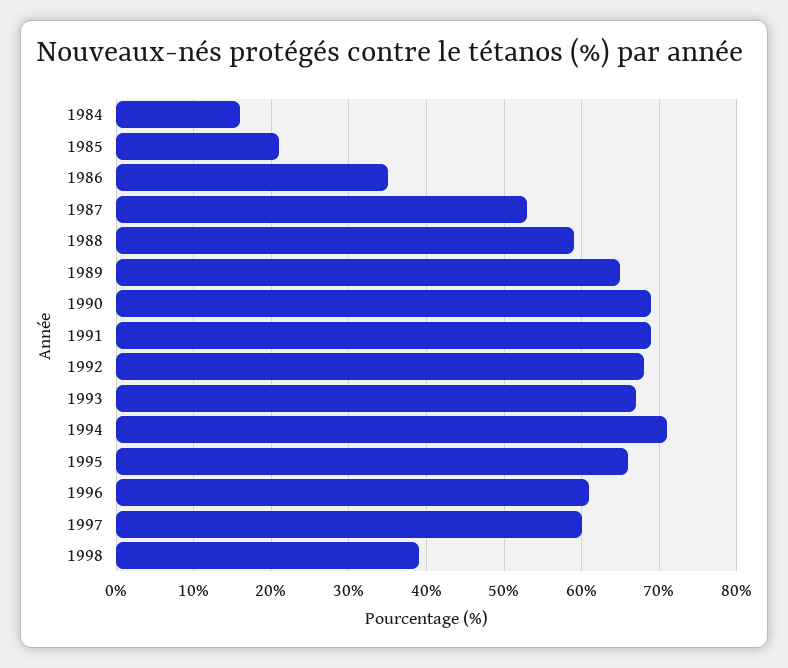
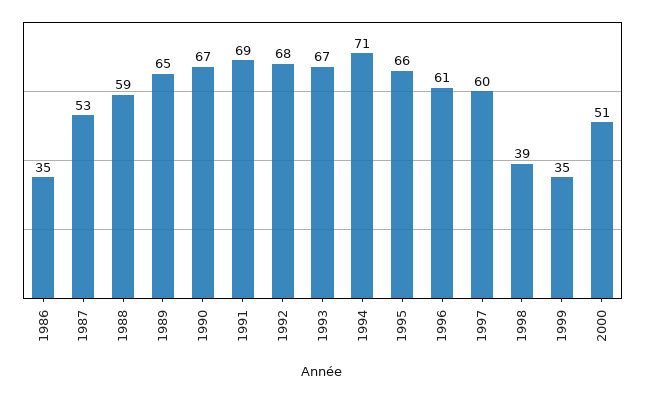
1984: 16 -> none
1985: 21 -> none
1990: 69 -> 67
1999: none -> 35
2000: none -> 51

